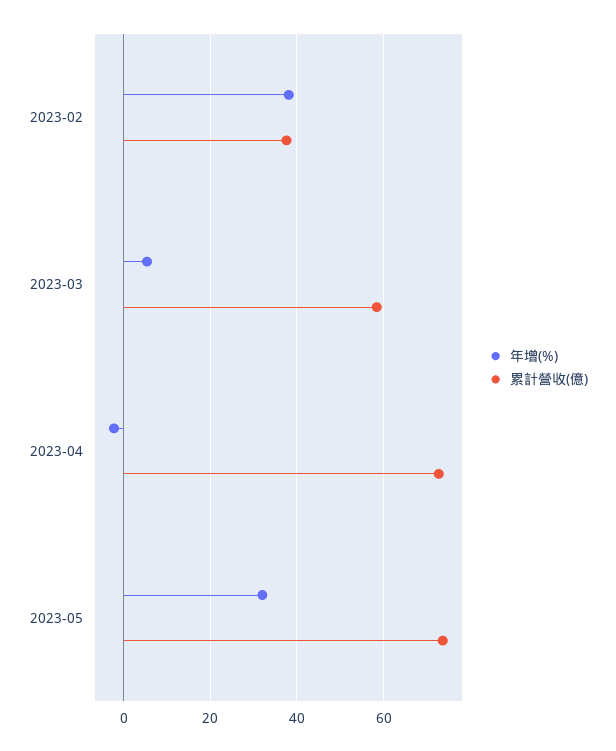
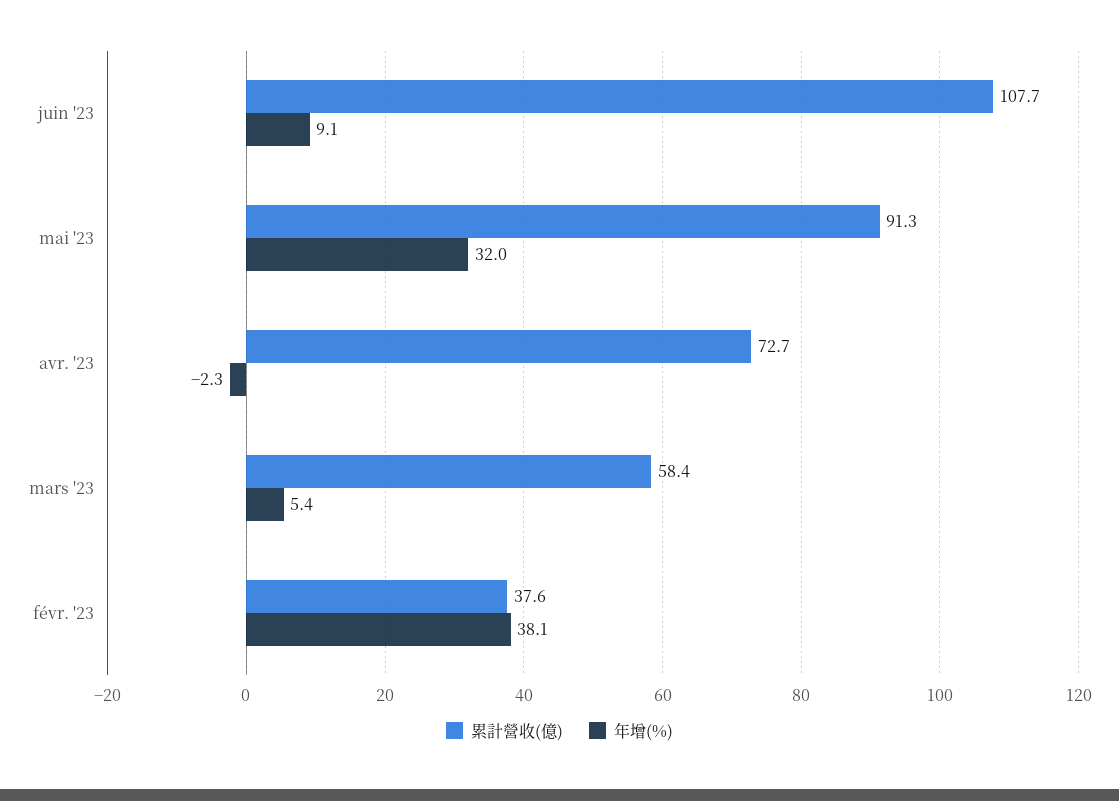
累計營收(億), 2023-05: 74 -> 91.3
累計營收(億), juin '23: none -> 107.7
年增(%), juin '23: none -> 9.1

